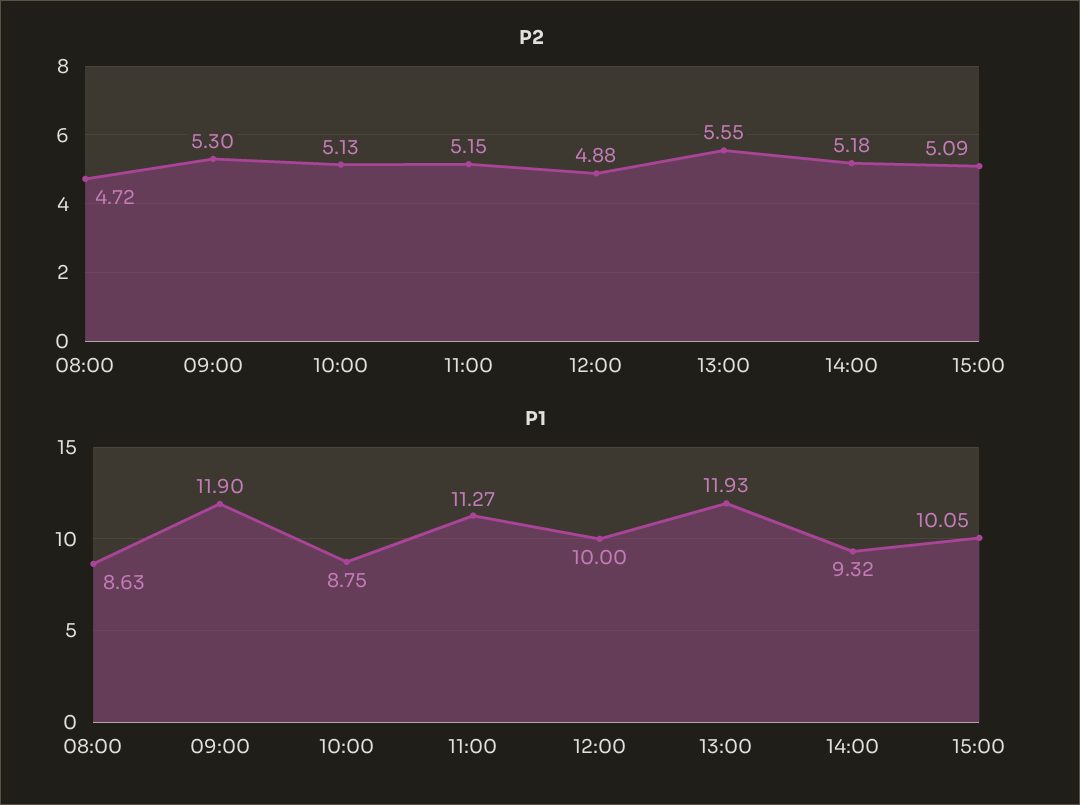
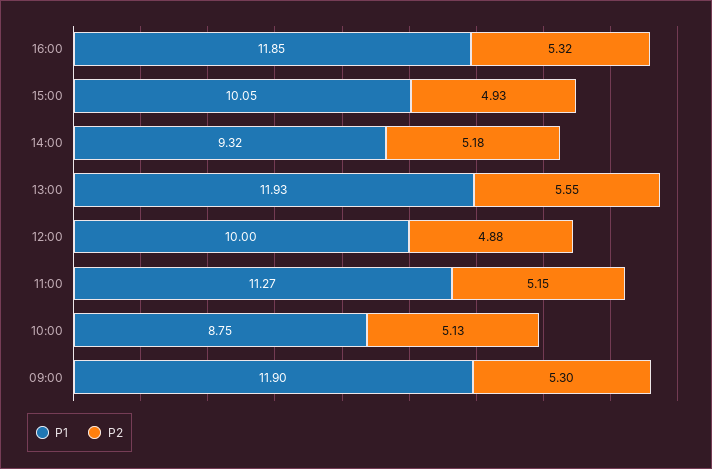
P2, 08:00: 4.72 -> none
P2, 15:00: 5.09 -> 4.93
P1, 08:00: 8.63 -> none
P1, 16:00: none -> 11.85
P2, 16:00: none -> 5.32

